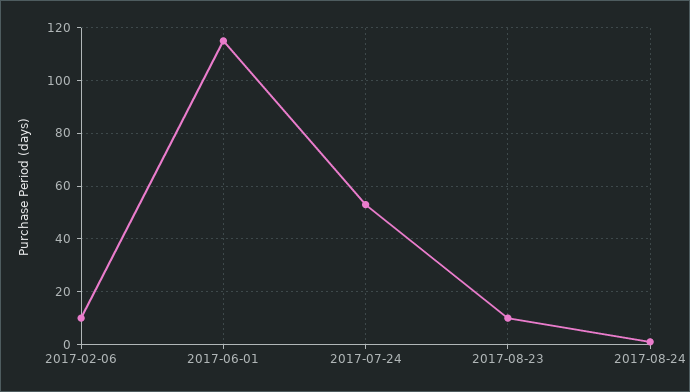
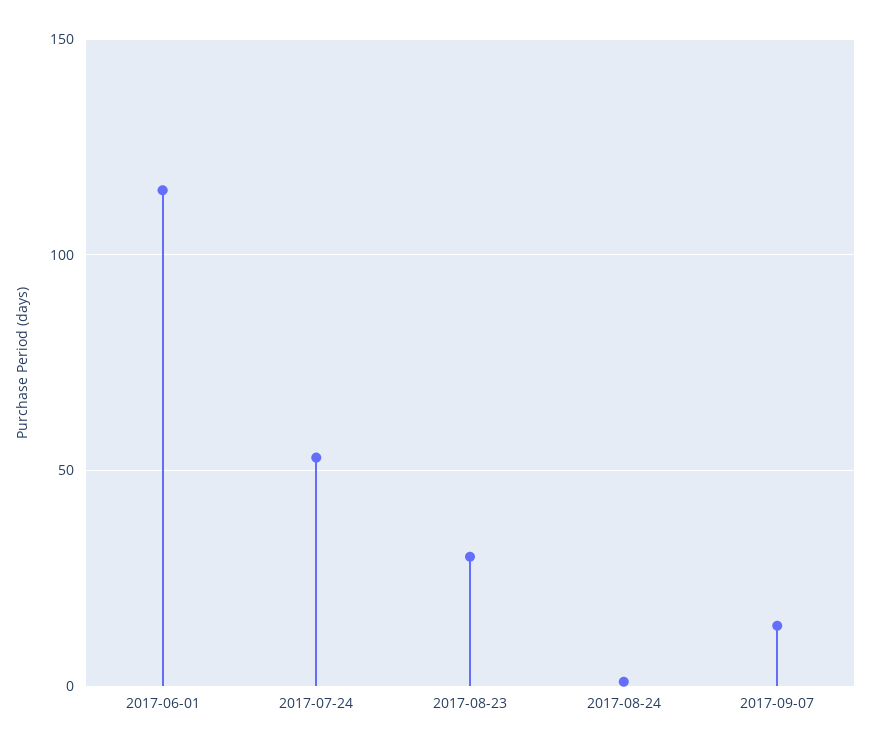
2017-02-06: 10 -> none
2017-08-23: 10 -> 30
2017-09-07: none -> 15

